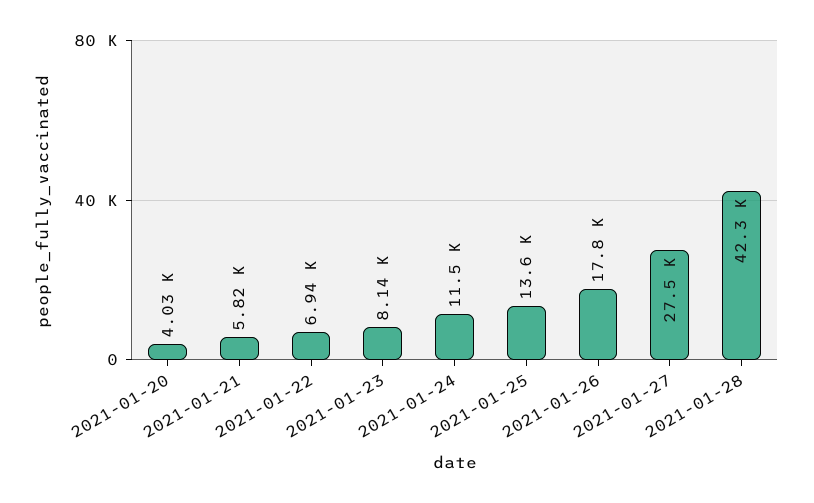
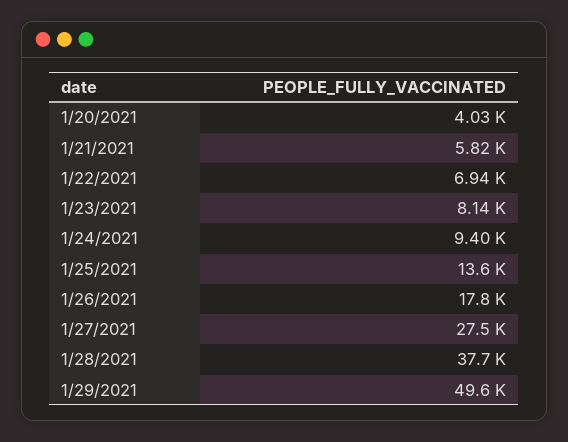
2021-01-24: 11500 -> 9400
2021-01-28: 42300 -> 37700
1/29/2021: none -> 49600

